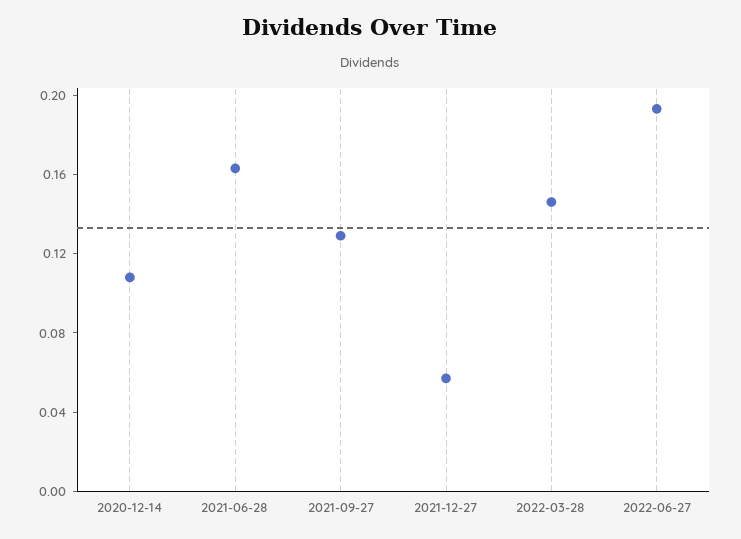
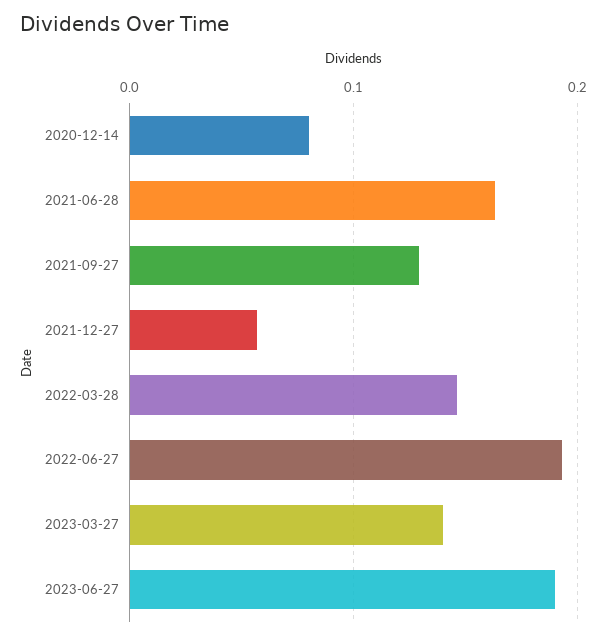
2020-12-14: 0.11 -> 0.08
2023-03-27: none -> 0.14
2023-06-27: none -> 0.19

